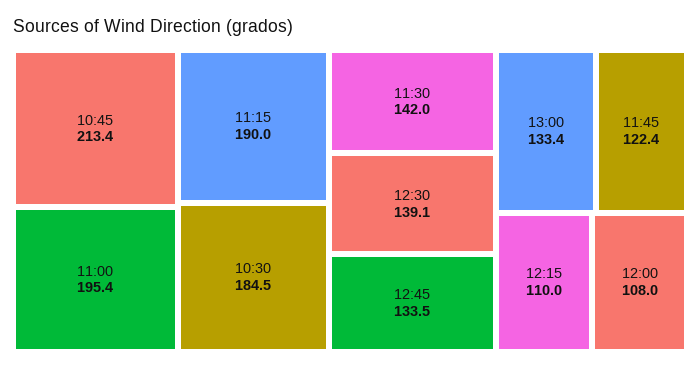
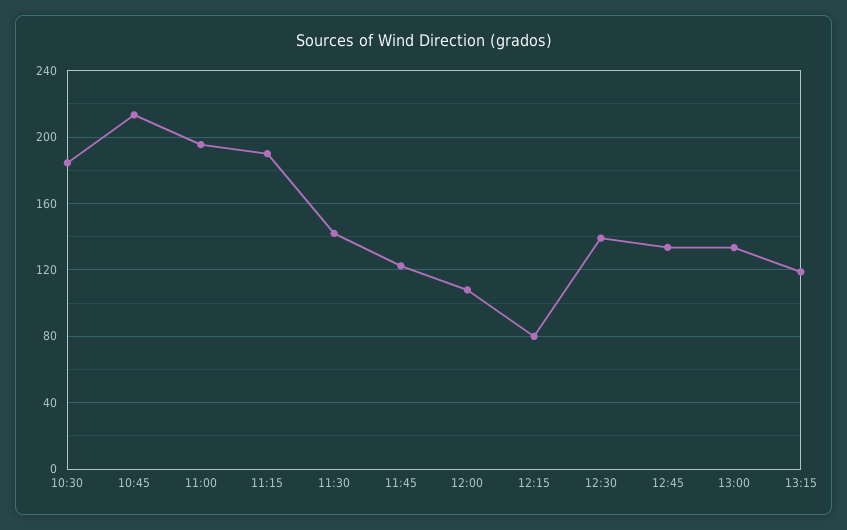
12:15: 110 -> 80
13:15: none -> 120

